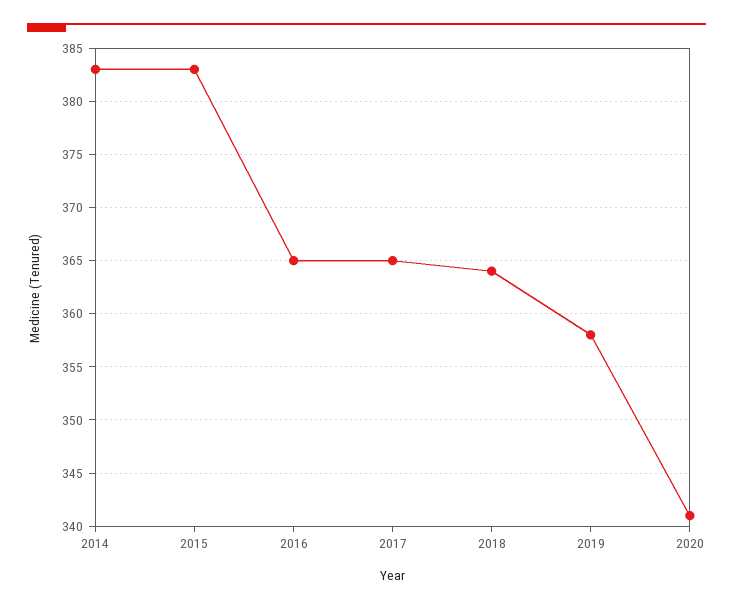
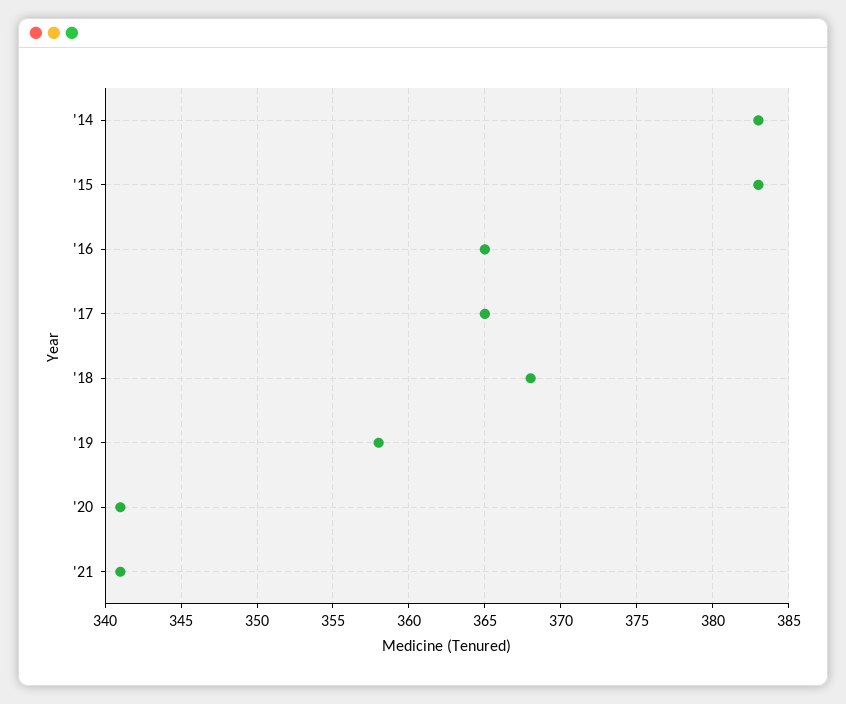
2018: 364 -> 368
'21: none -> 341

